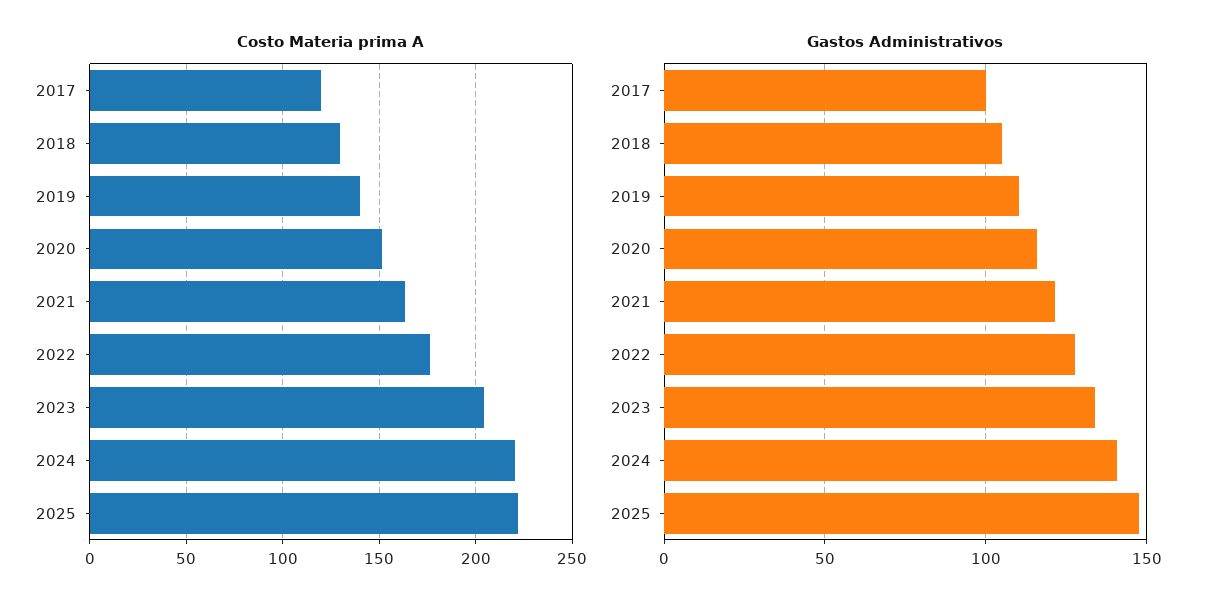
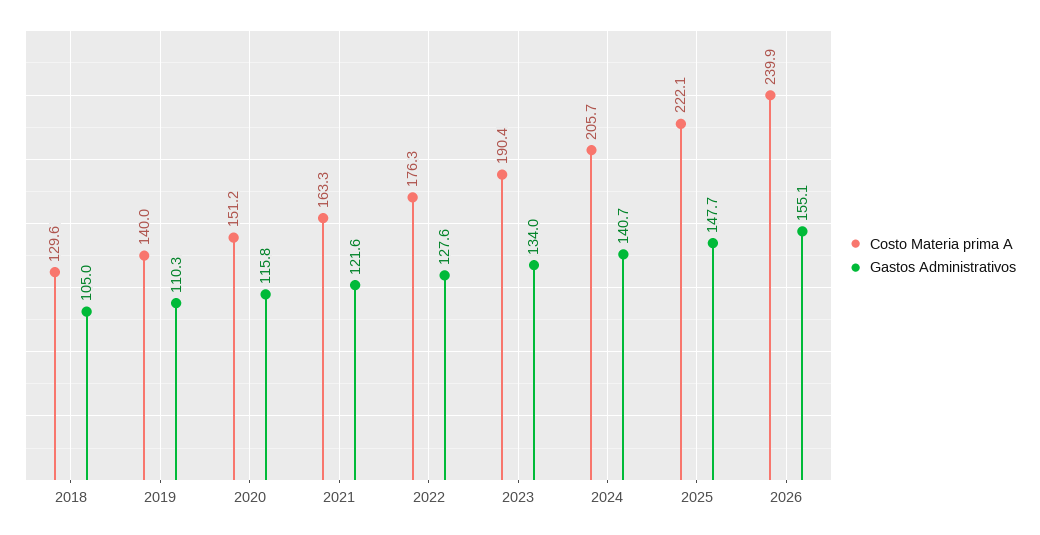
Costo Materia prima A, 2017: 120 -> none
Costo Materia prima A, 2023: 205 -> 190.4
Costo Materia prima A, 2024: 220 -> 205.7
Gastos Administrativos, 2017: 100 -> none
Costo Materia prima A, 2026: none -> 239.9
Gastos Administrativos, 2026: none -> 155.1

